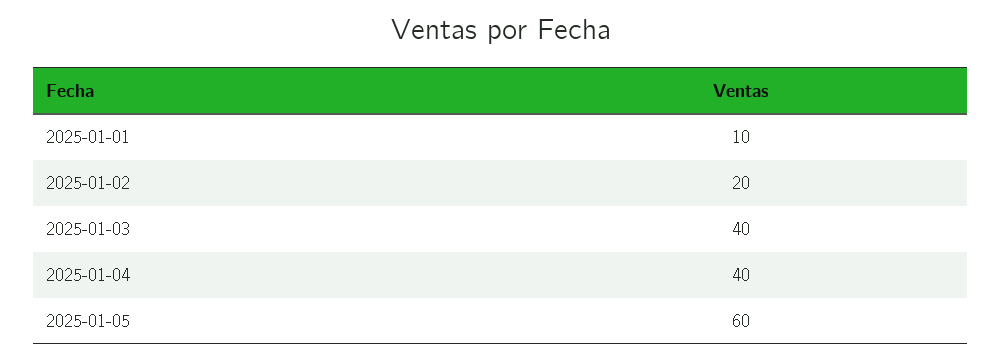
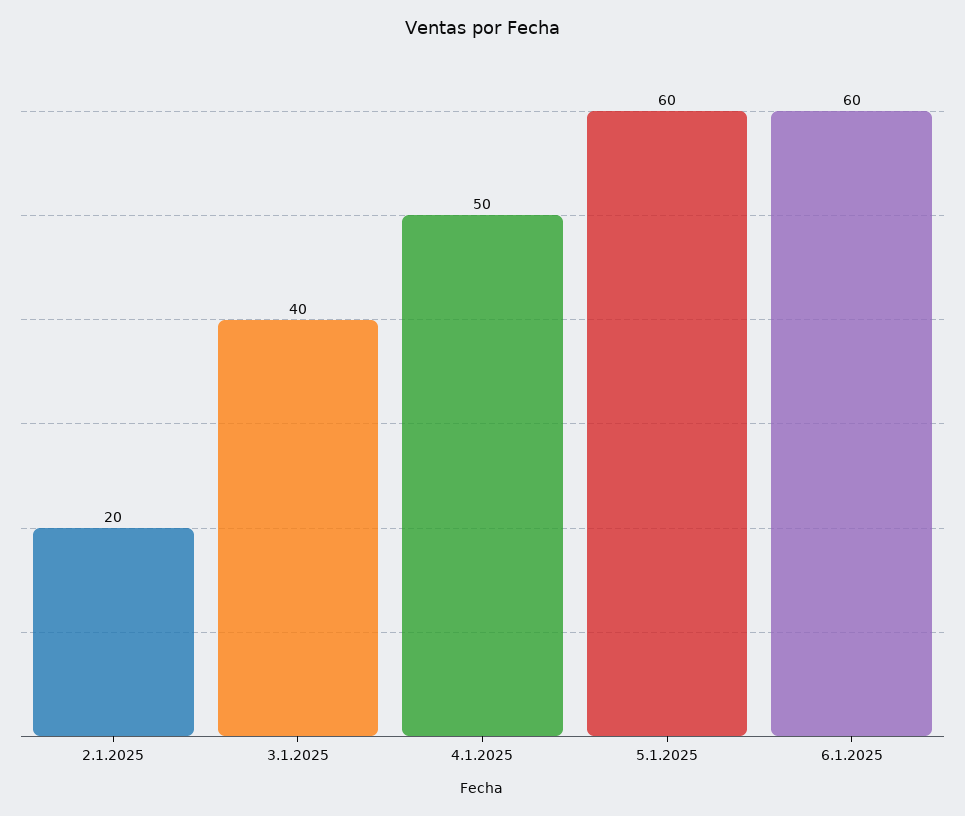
2025-01-01: 10 -> none
2025-01-04: 40 -> 50
6.1.2025: none -> 60

